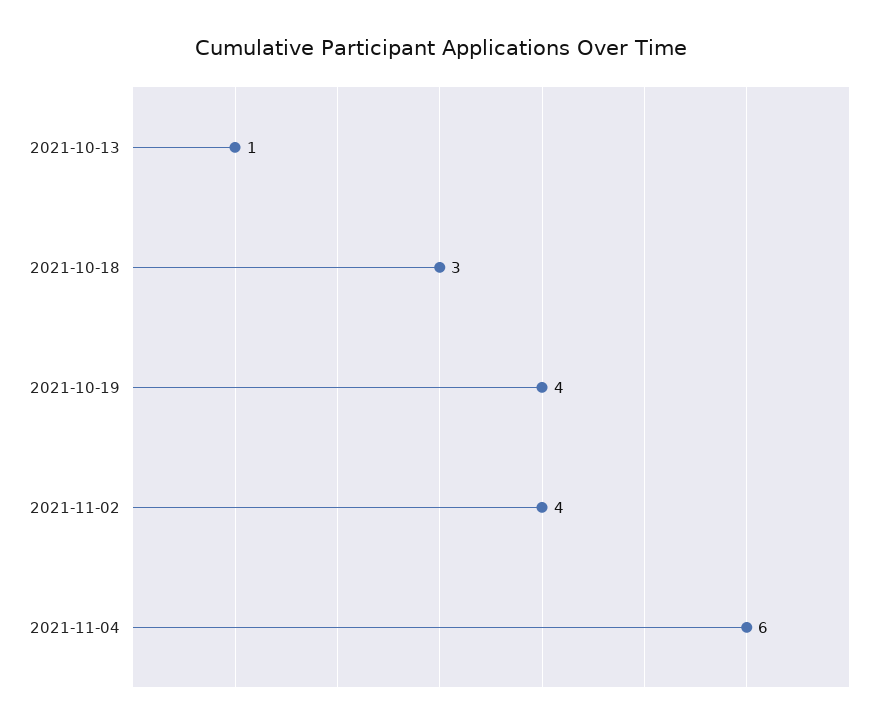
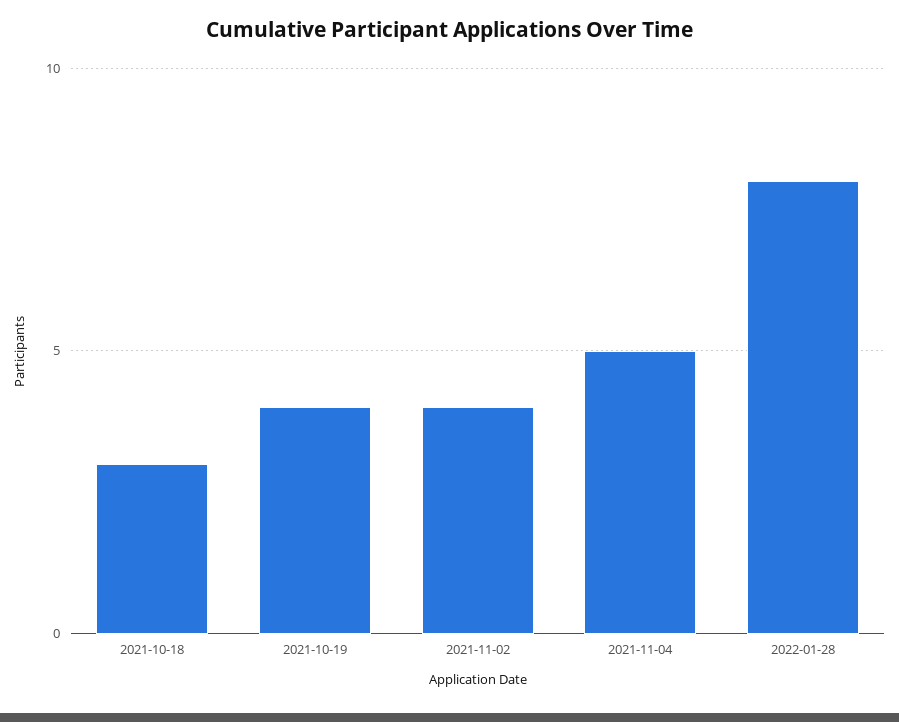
2021-10-13: 1 -> none
2021-11-04: 6 -> 5
2022-01-28: none -> 8

